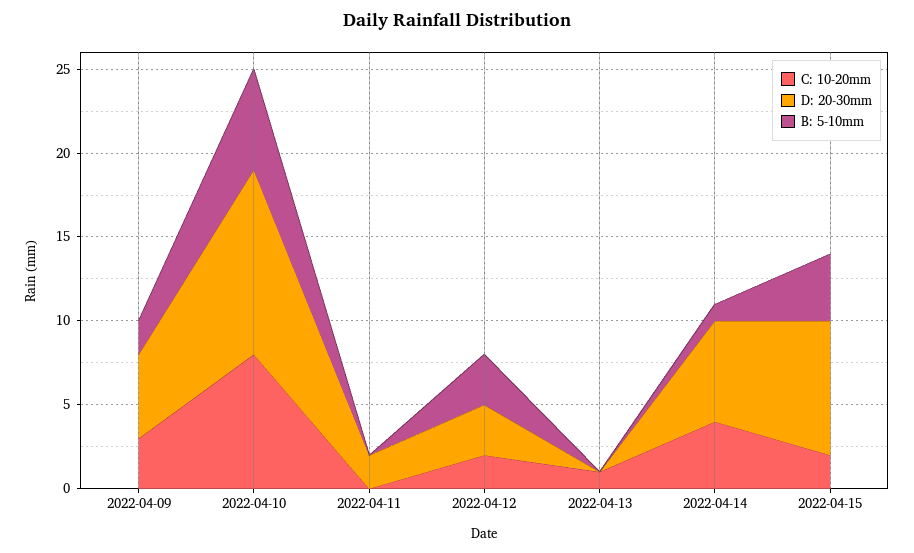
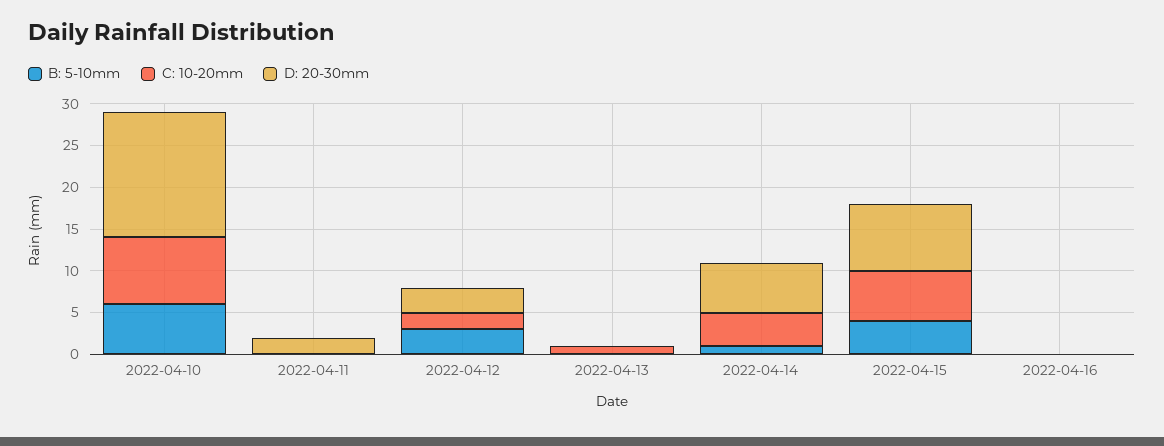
C: 10-20mm, 2022-04-09: 3 -> none
D: 20-30mm, 2022-04-09: 5 -> none
B: 5-10mm, 2022-04-09: 2 -> none
D: 20-30mm, 2022-04-10: 11 -> 15
C: 10-20mm, 2022-04-15: 2 -> 6
B: 5-10mm, 2022-04-16: none -> 0
C: 10-20mm, 2022-04-16: none -> 0
D: 20-30mm, 2022-04-16: none -> 0

